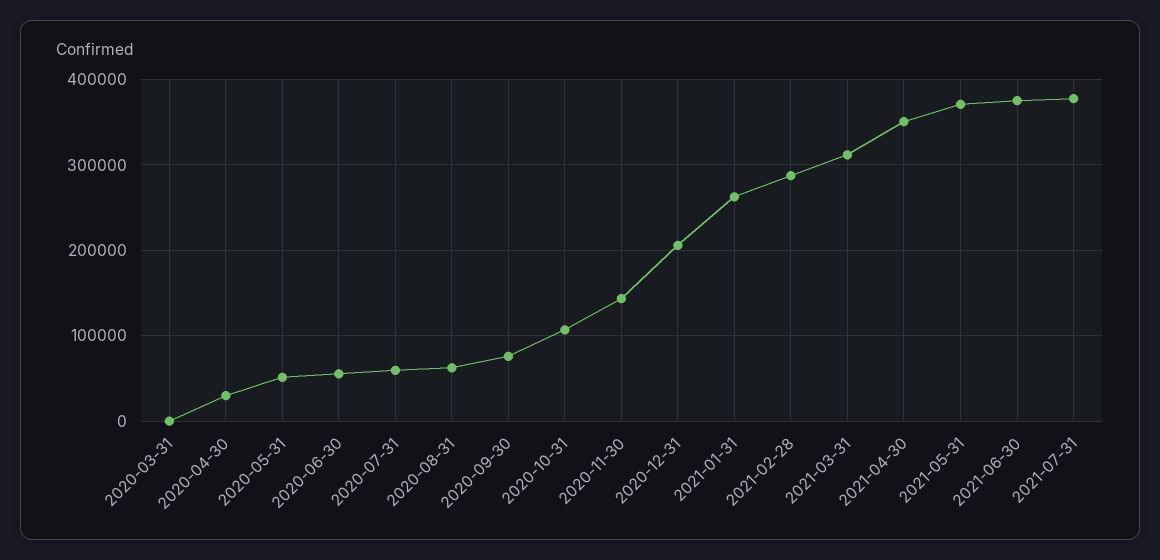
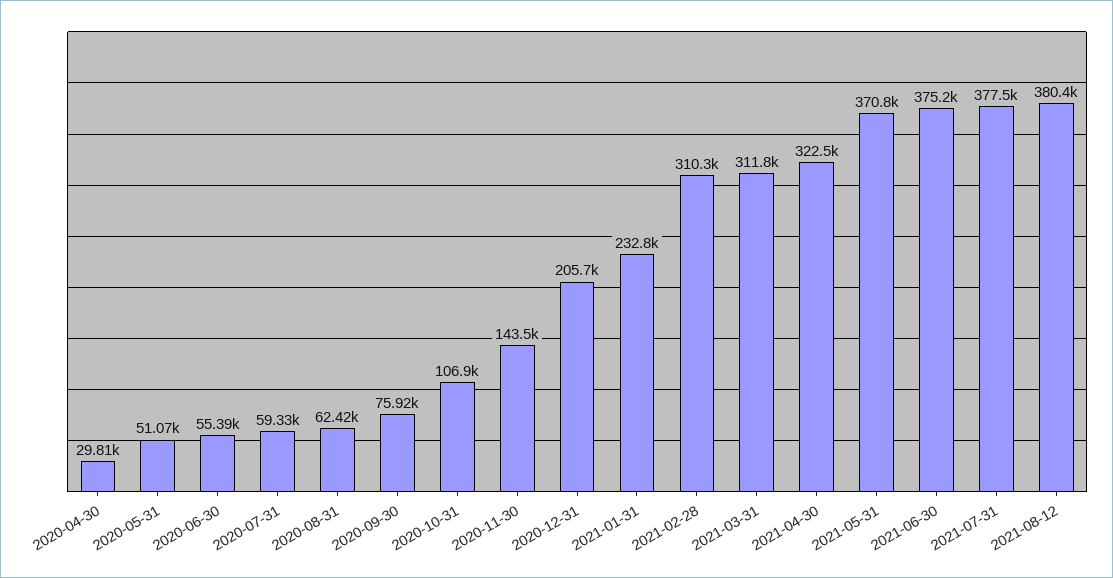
2020-03-31: 0 -> none
2021-01-31: 260000 -> 232800
2021-02-28: 290000 -> 310300
2021-04-30: 350000 -> 322500
2021-08-12: none -> 380400

